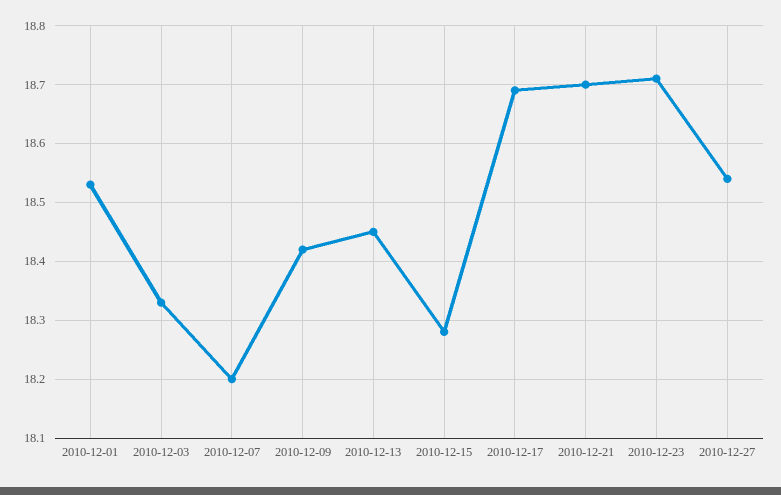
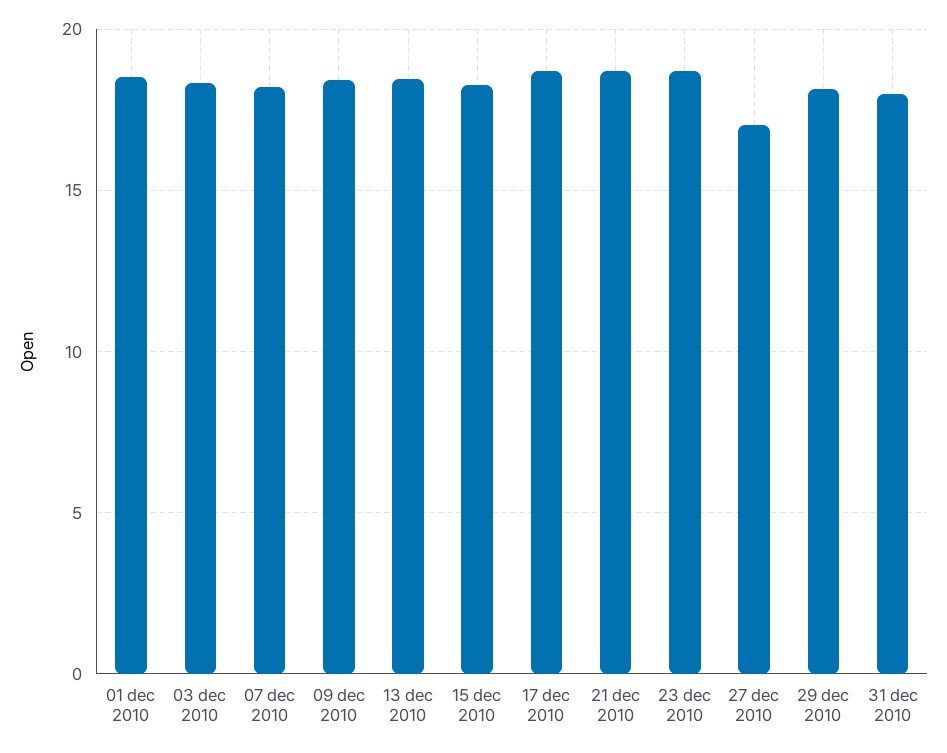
2010-12-27: 18.55 -> 17
29 dec 2010: none -> 18
31 dec 2010: none -> 18

